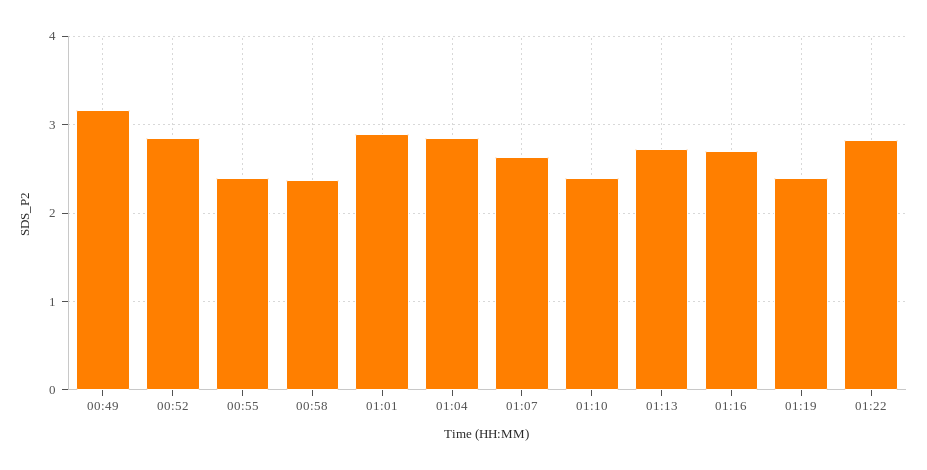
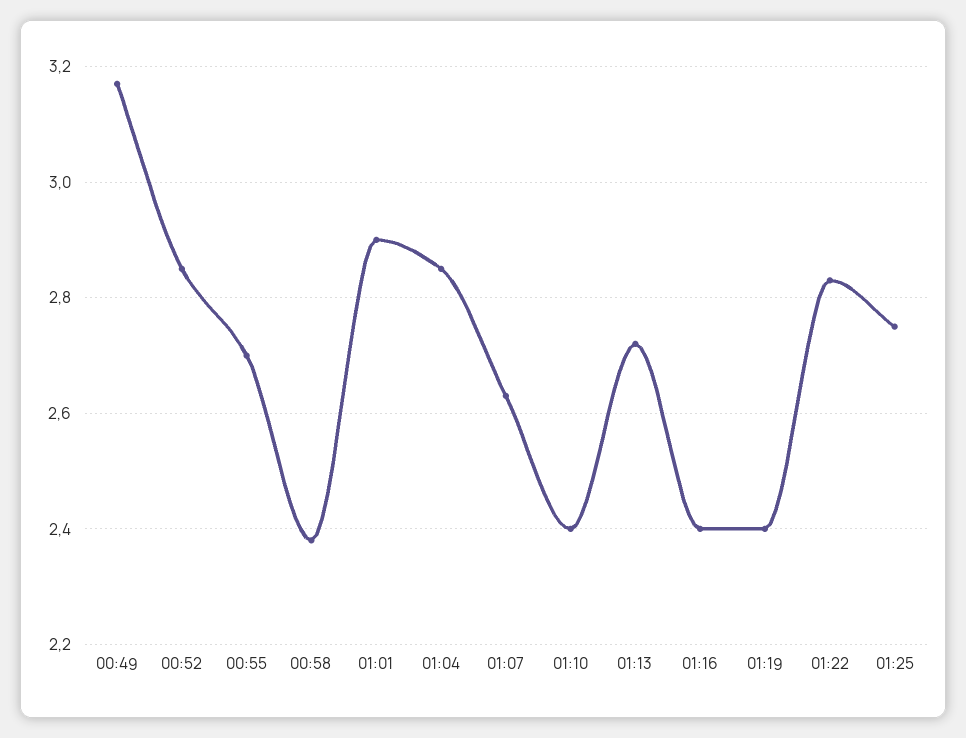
00:55: 2.4 -> 2.7
01:16: 2.7 -> 2.4
01:25: none -> 2.75

